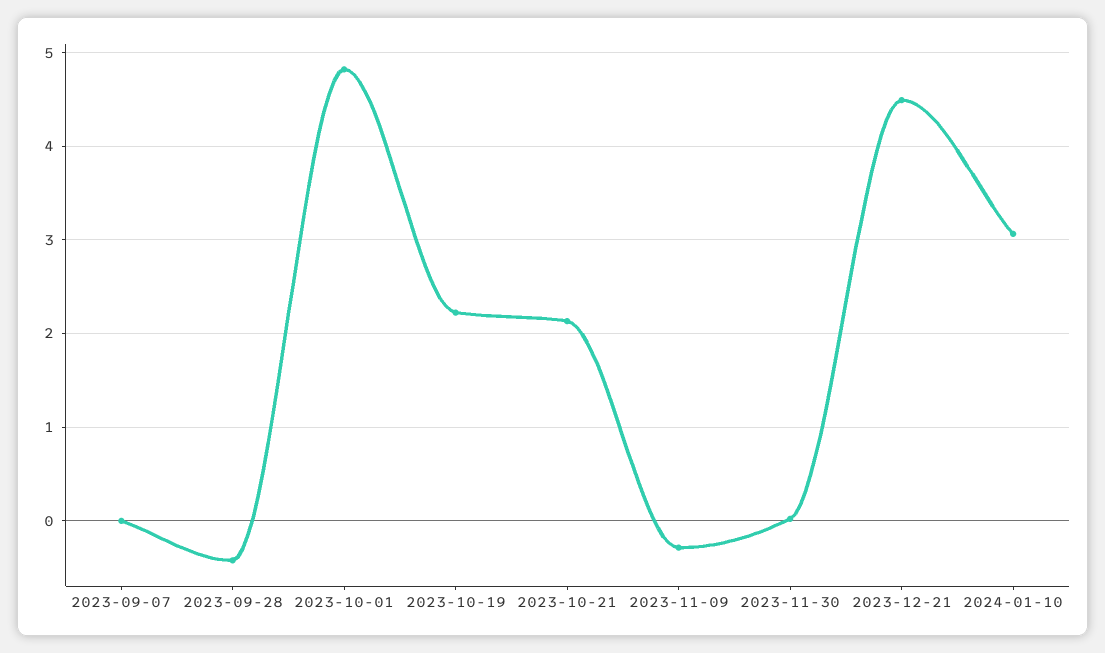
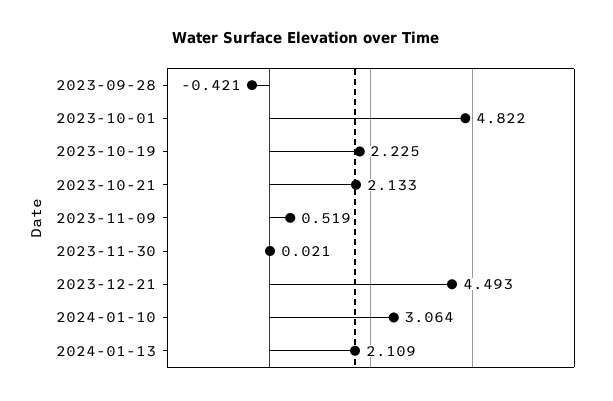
2023-09-07: 0 -> none
2023-11-09: -0.3 -> 0.519
2024-01-13: none -> 2.109

